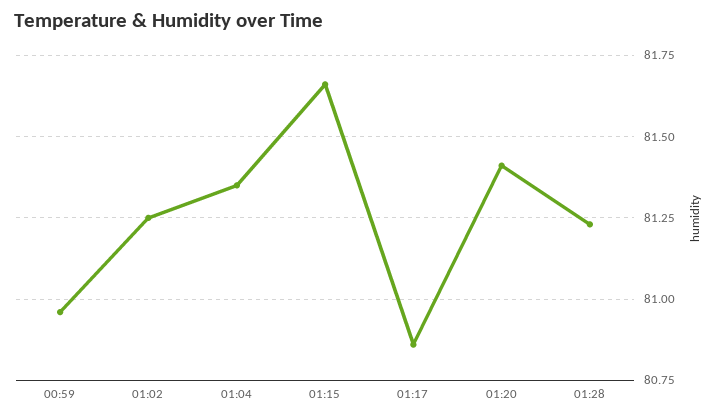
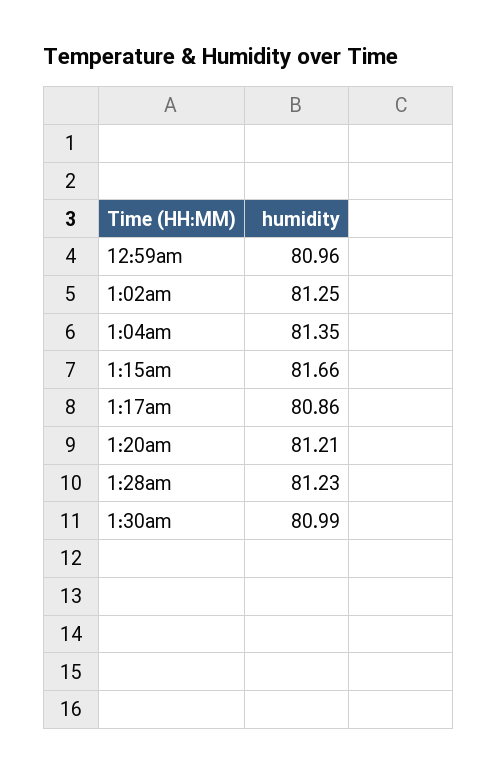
01:20: 81.4 -> 81.21
1:30am: none -> 80.99

